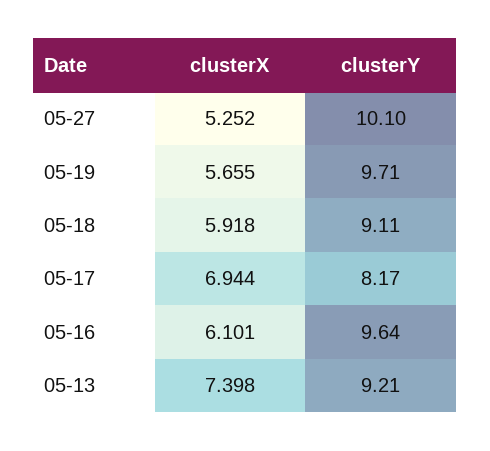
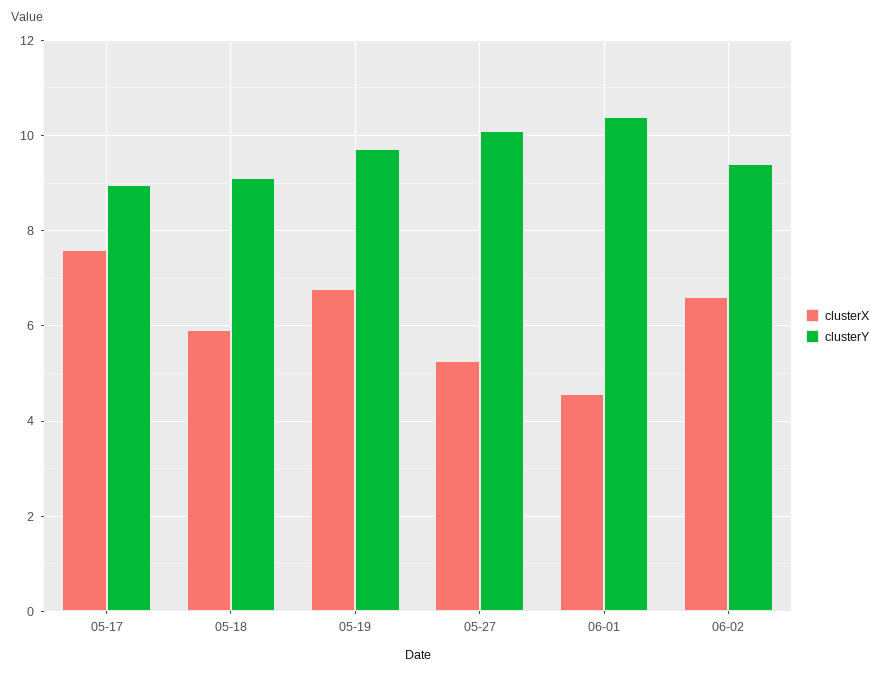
clusterX, 05-19: 5.655 -> 6.8
clusterX, 05-17: 6.944 -> 7.6
clusterY, 05-17: 8.17 -> 9
clusterX, 05-16: 6.101 -> none
clusterY, 05-16: 9.64 -> none
clusterX, 05-13: 7.398 -> none
clusterY, 05-13: 9.21 -> none
clusterX, 06-01: none -> 4.6
clusterY, 06-01: none -> 10.4
clusterX, 06-02: none -> 6.6
clusterY, 06-02: none -> 9.4

